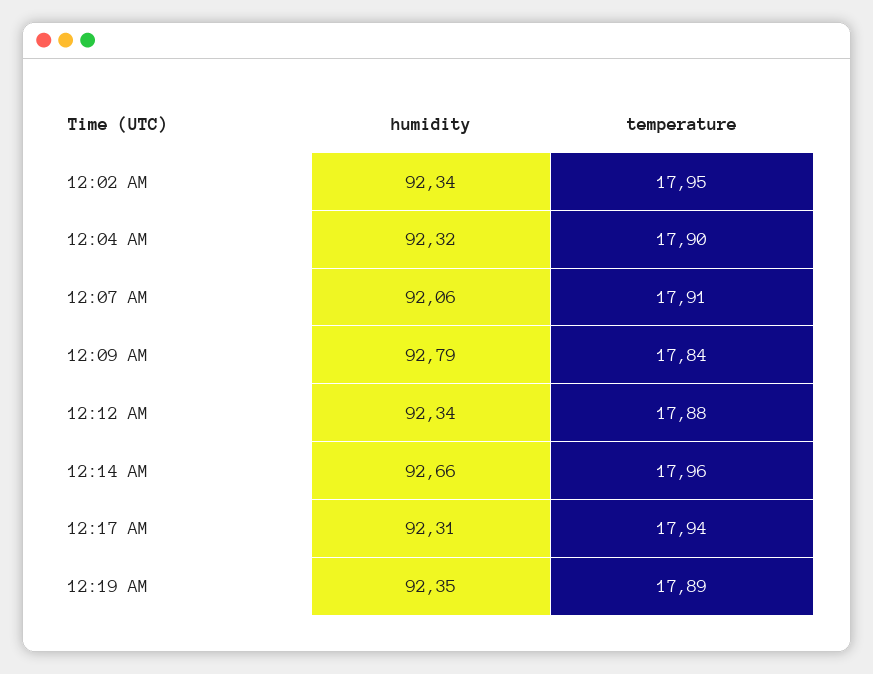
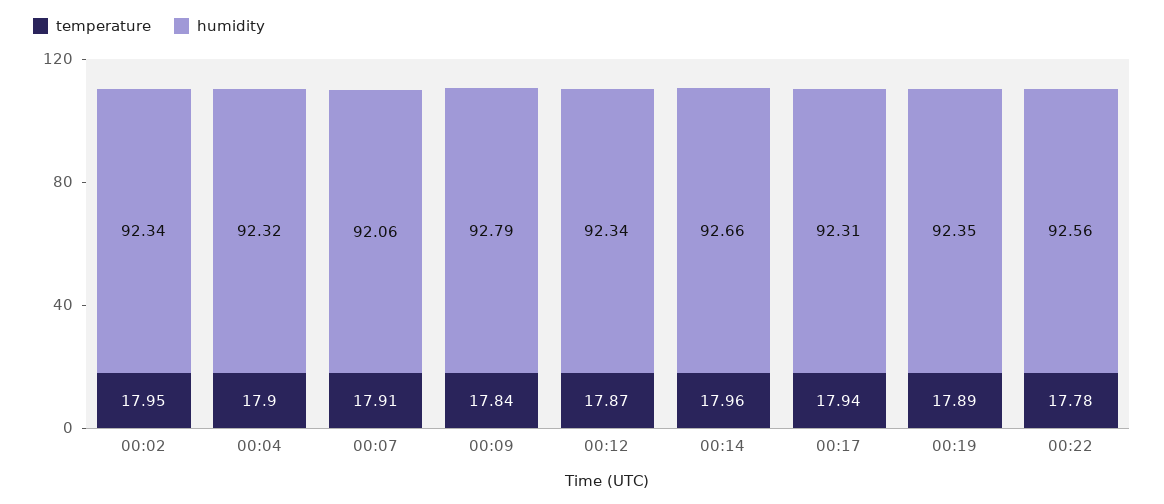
temperature, 12:12 AM: 17.88 -> 17.87
temperature, 00:22: none -> 17.78
humidity, 00:22: none -> 92.56

